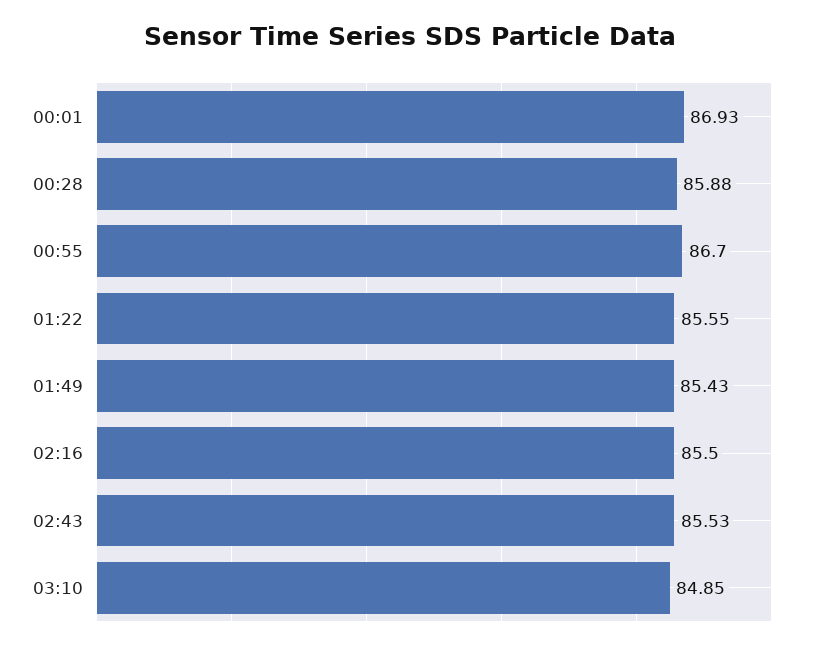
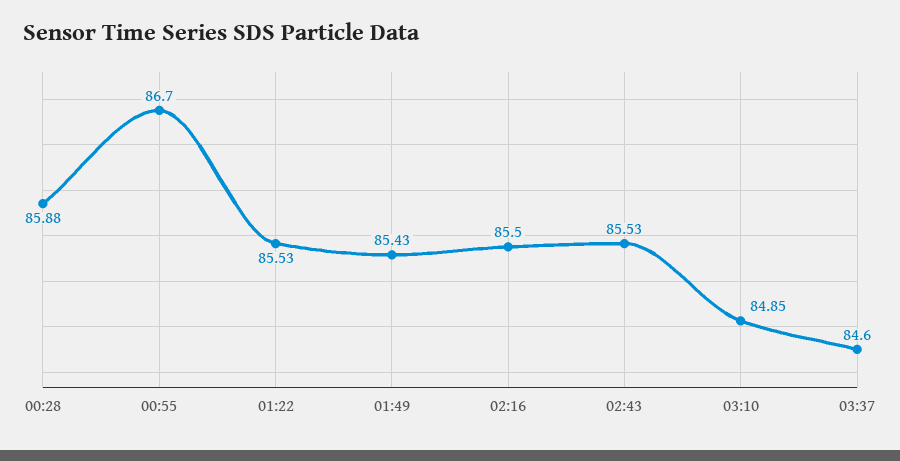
00:01: 86.93 -> none
01:22: 85.55 -> 85.53
03:37: none -> 84.6

